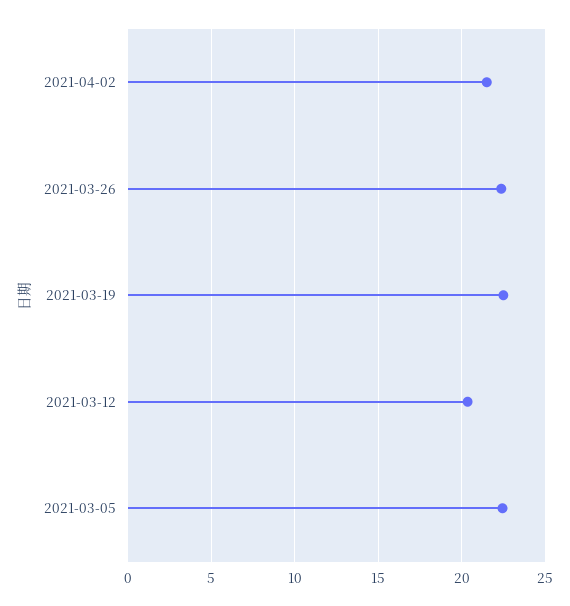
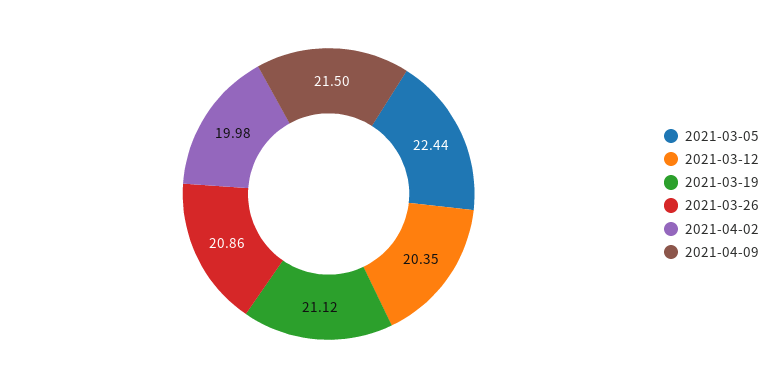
2021-04-02: 21.5 -> 19.98
2021-03-26: 22.5 -> 20.86
2021-03-19: 22.5 -> 21.12
2021-04-09: none -> 21.5

